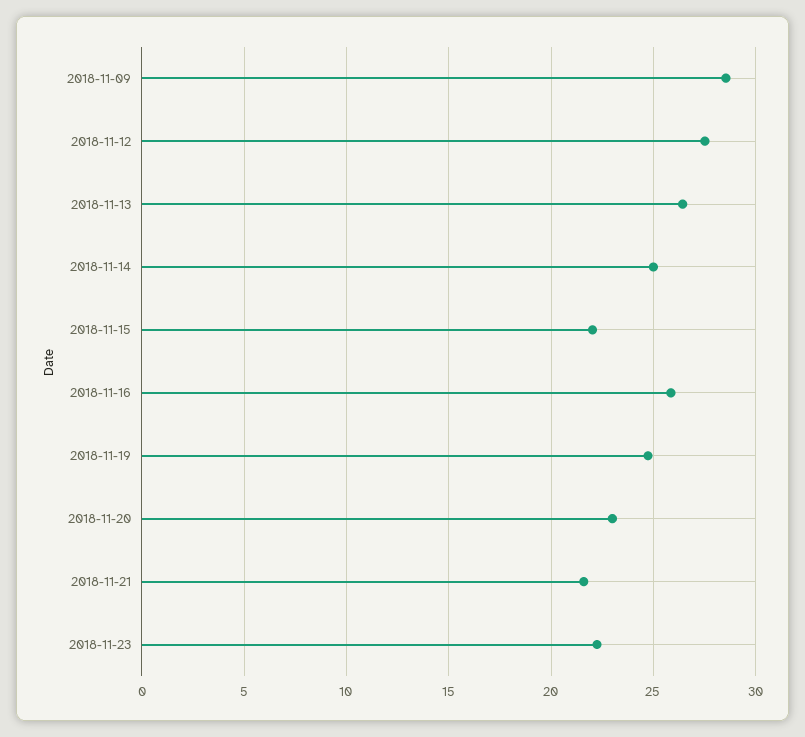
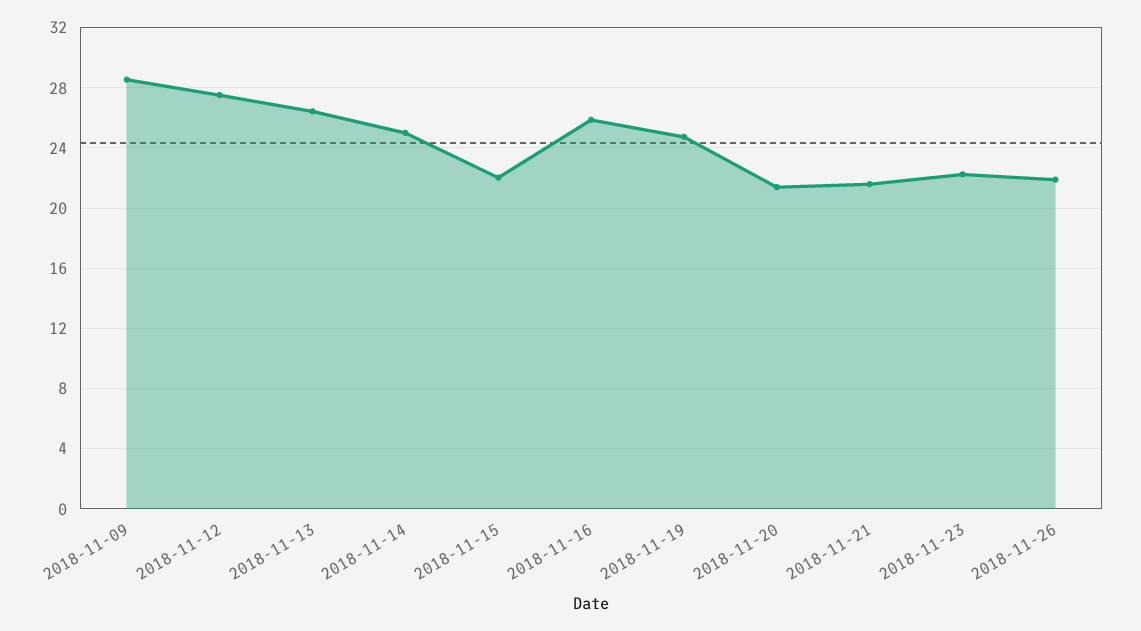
2018-11-20: 23 -> 21.5
2018-11-26: none -> 22

